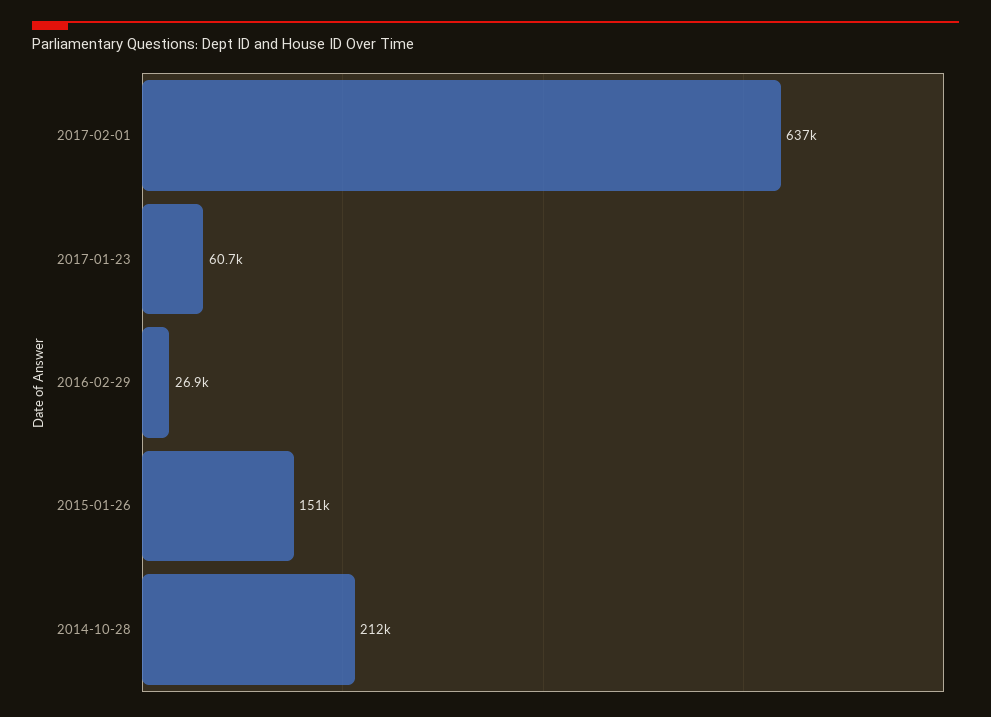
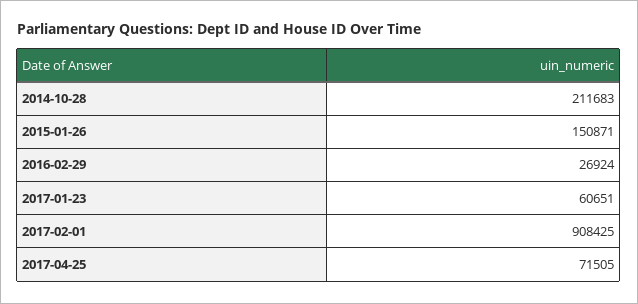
2017-02-01: 637000 -> 908425
2017-04-25: none -> 71505

